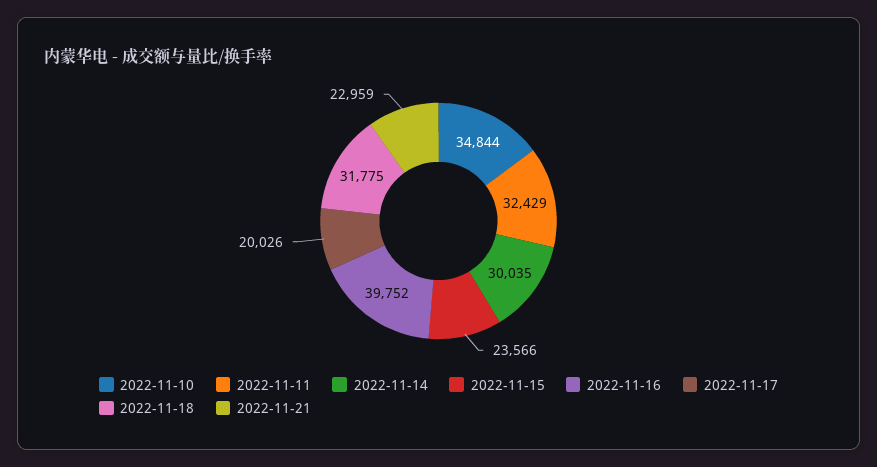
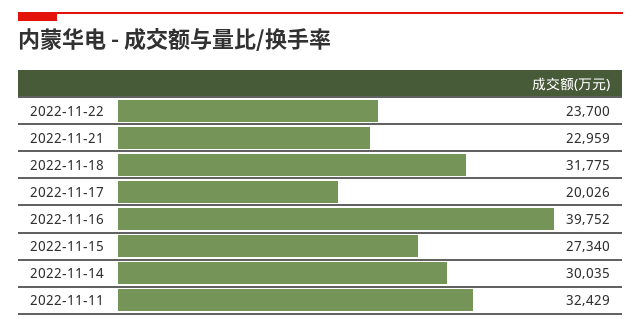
2022-11-10: 34844 -> none
2022-11-15: 23566 -> 27340
2022-11-22: none -> 23700

